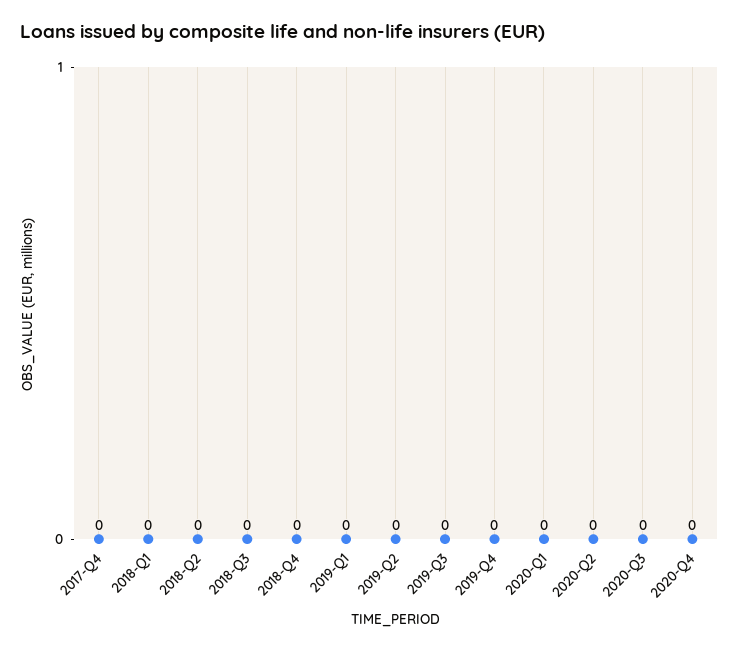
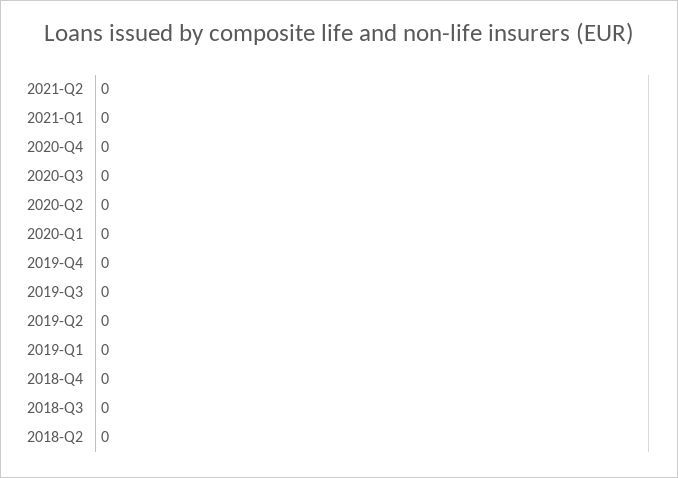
2017-Q4: 0 -> none
2018-Q1: 0 -> none
2021-Q2: none -> 0
2021-Q1: none -> 0

